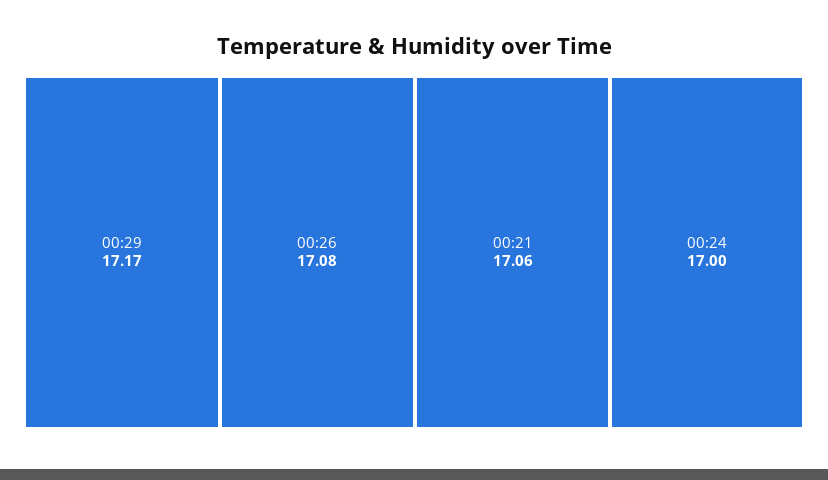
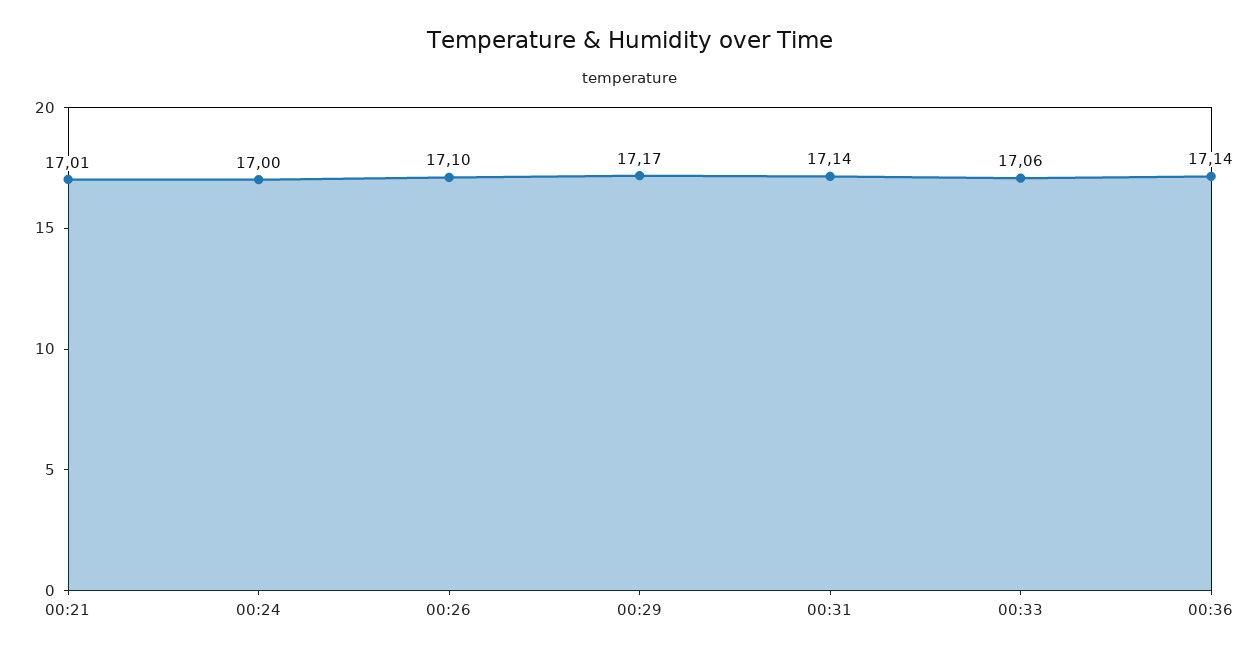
00:26: 17.08 -> 17.1
00:21: 17.06 -> 17.01
00:31: none -> 17.14
00:33: none -> 17.06
00:36: none -> 17.14

